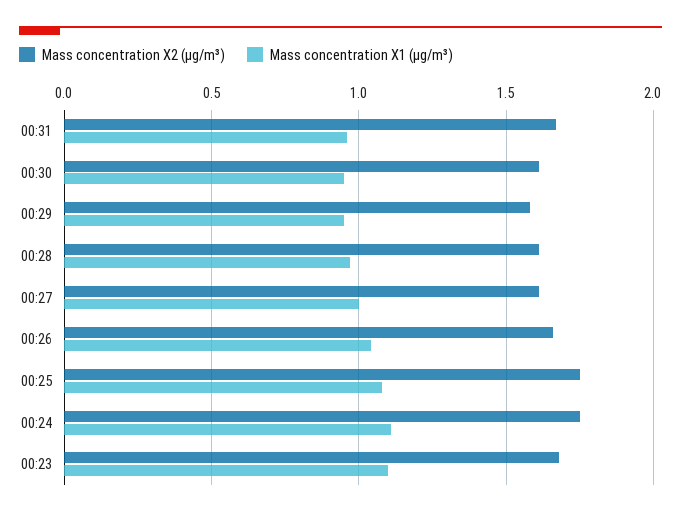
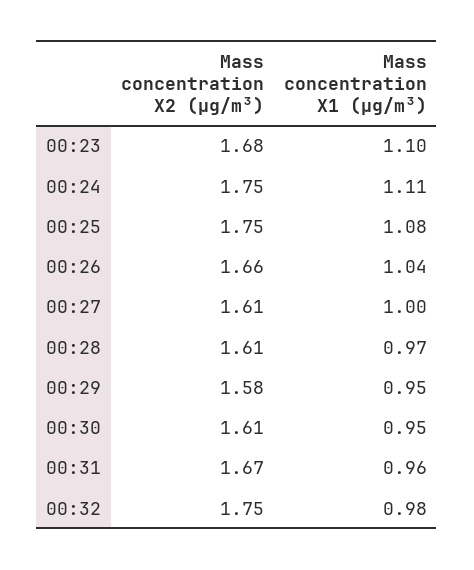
Mass concentration X2 (μg/m³), 00:32: none -> 1.75
Mass concentration X1 (μg/m³), 00:32: none -> 0.98

